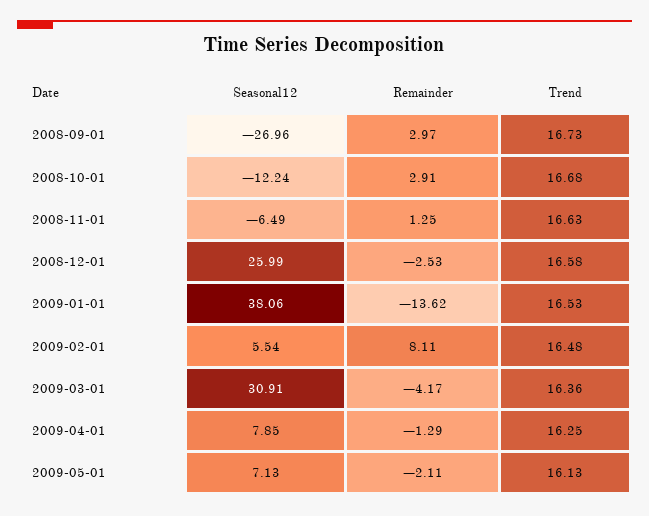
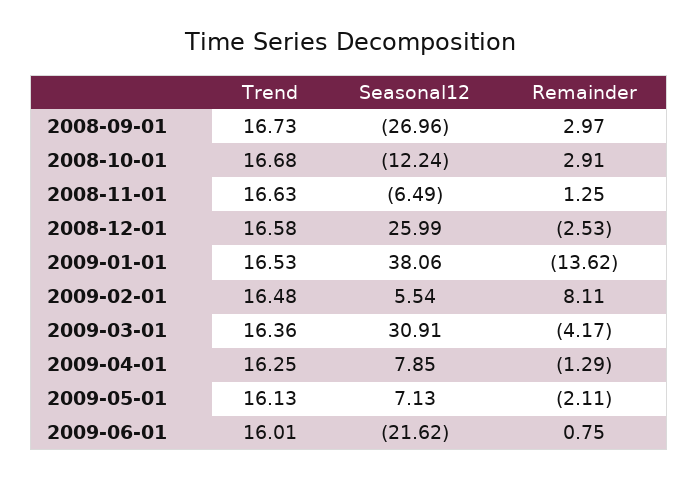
Trend, 2009-06-01: none -> 16.01
Seasonal12, 2009-06-01: none -> -21.62
Remainder, 2009-06-01: none -> 0.75

